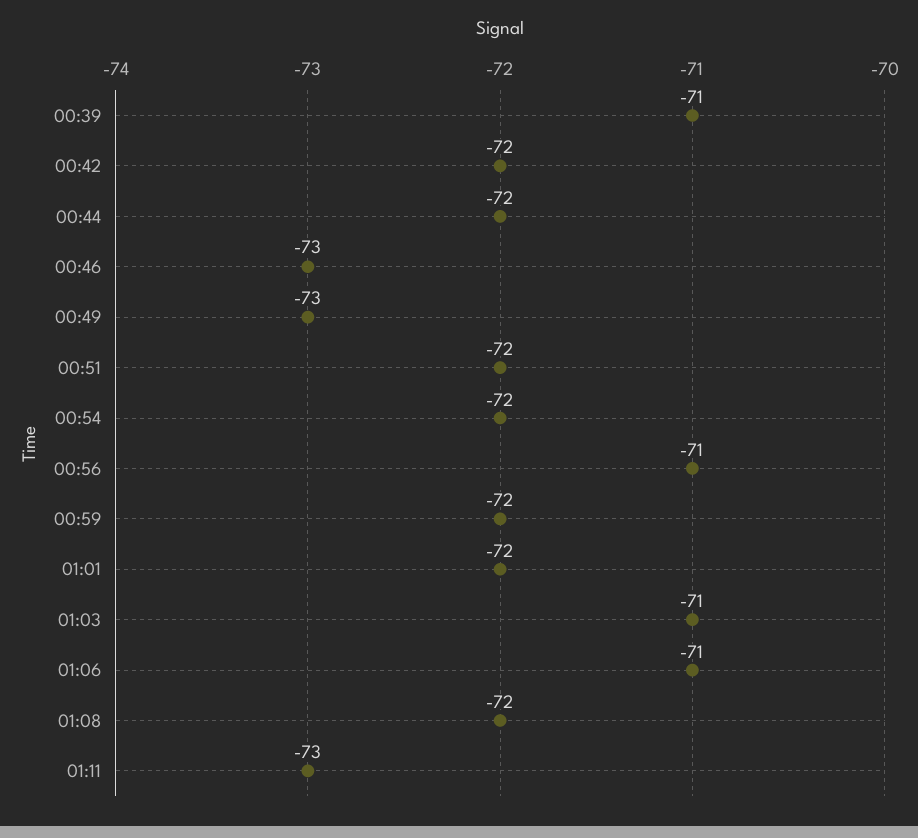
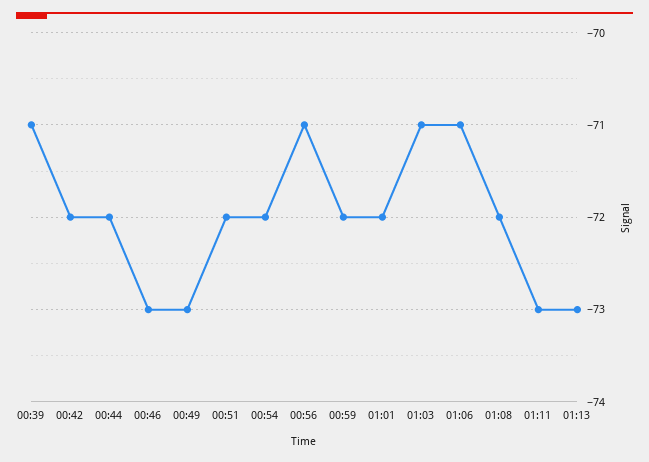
01:13: none -> -73

